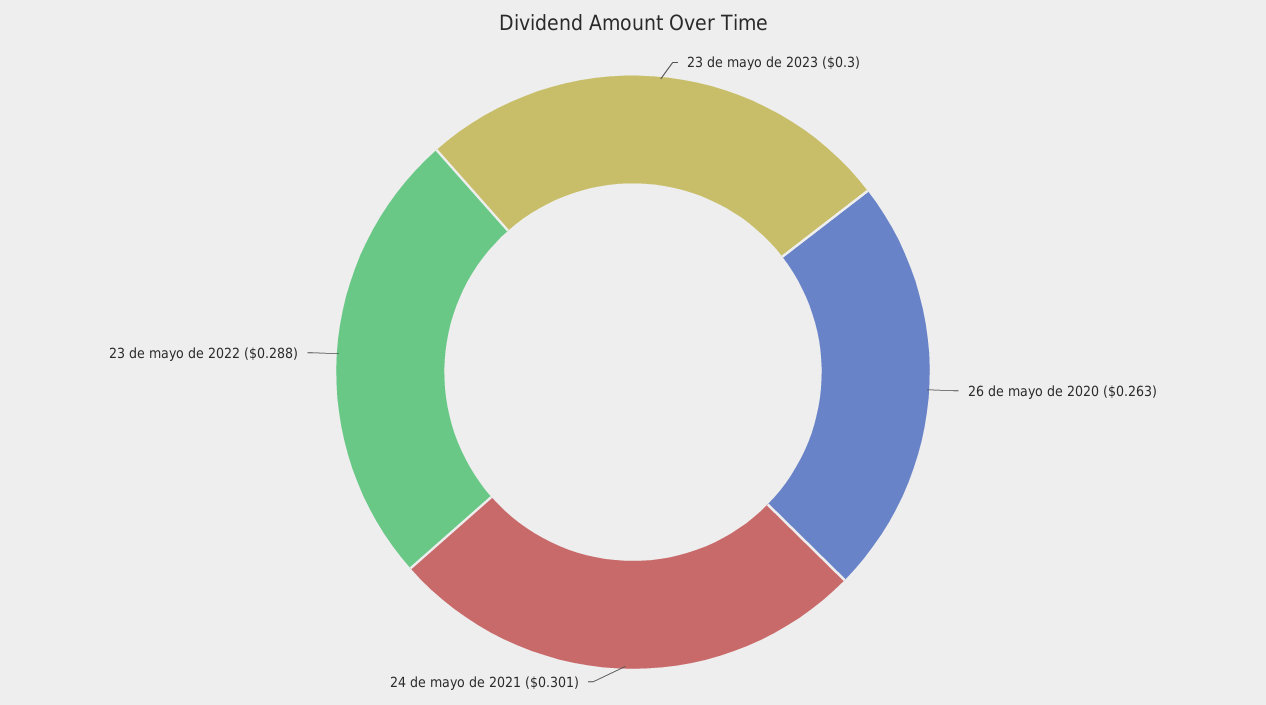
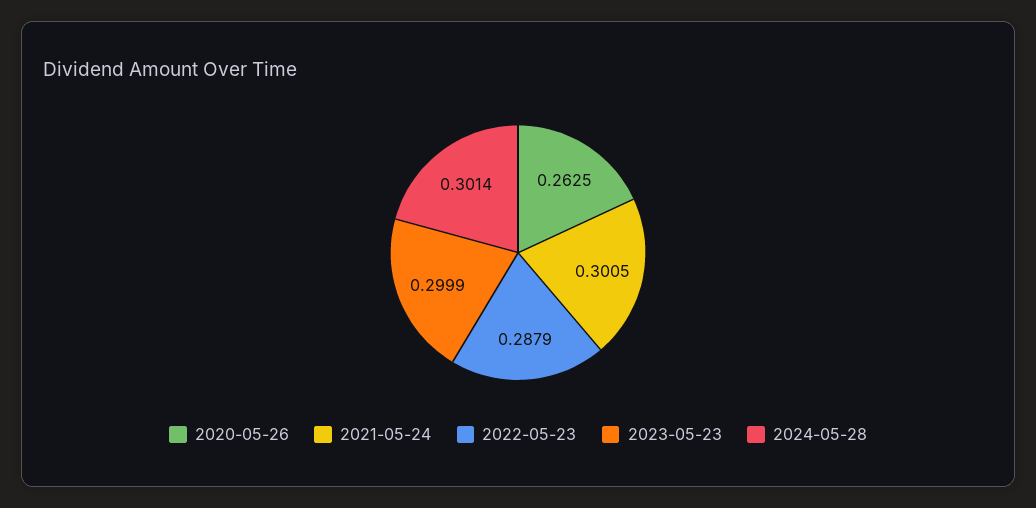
2024-05-28: none -> 0.3014

